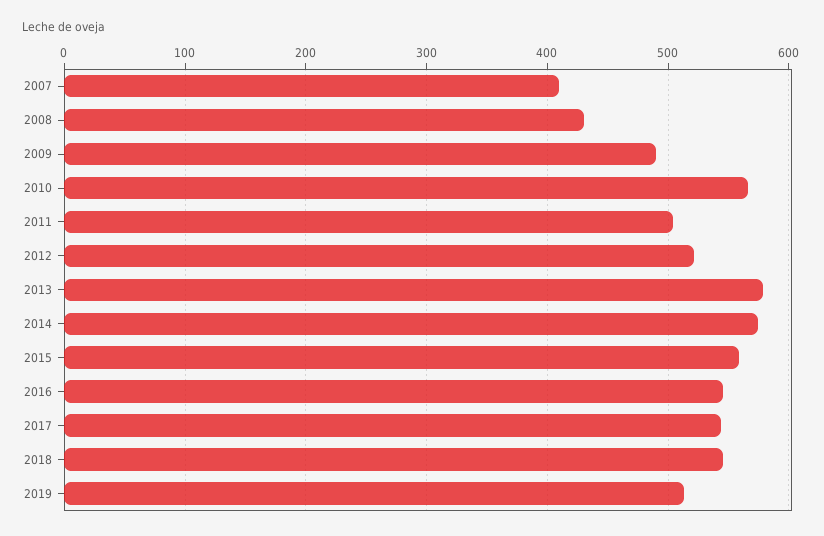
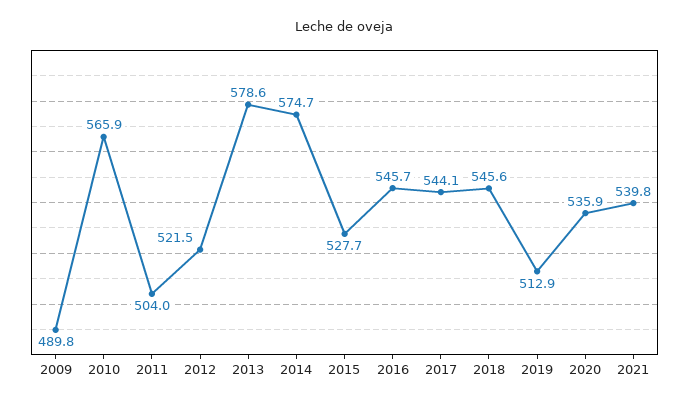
2007: 410 -> none
2008: 430 -> none
2015: 560 -> 527.7
2020: none -> 535.9
2021: none -> 539.8

